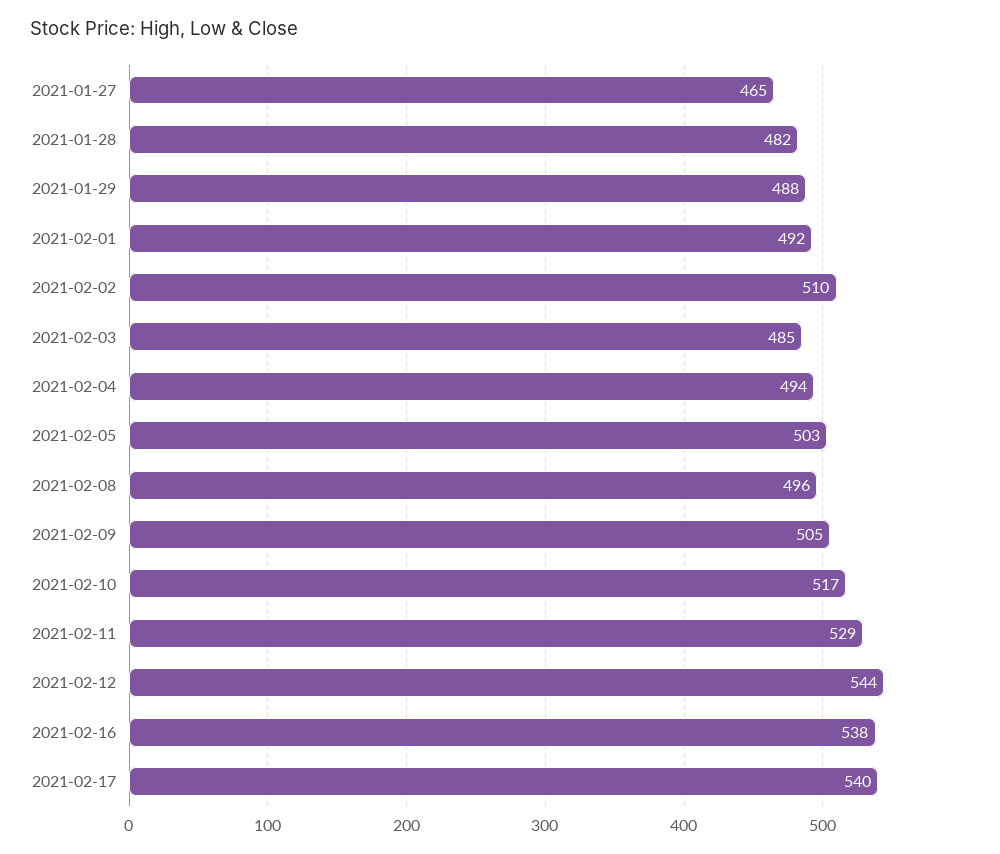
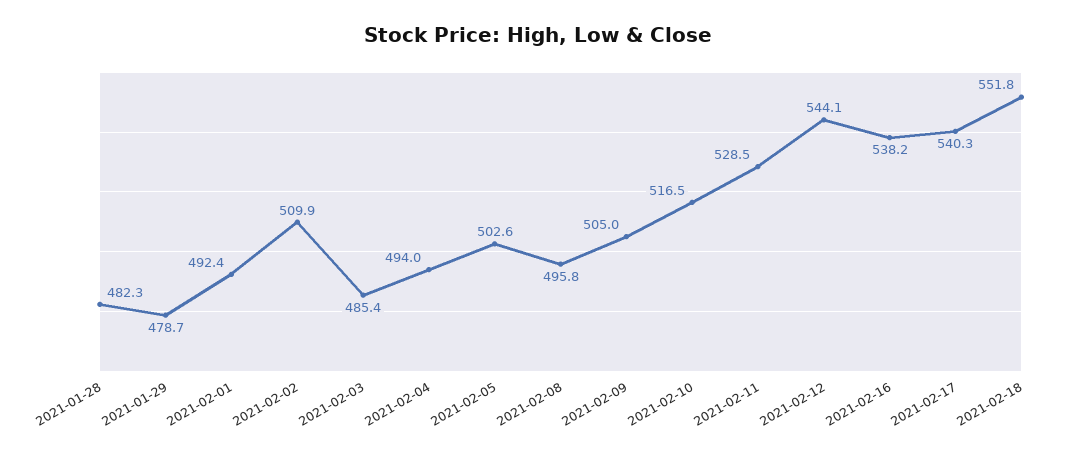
2021-01-27: 465 -> none
2021-01-29: 488 -> 478.7
2021-02-18: none -> 551.8

